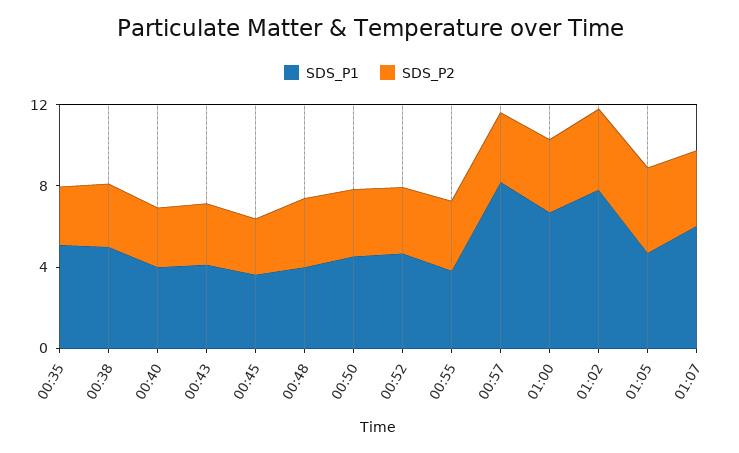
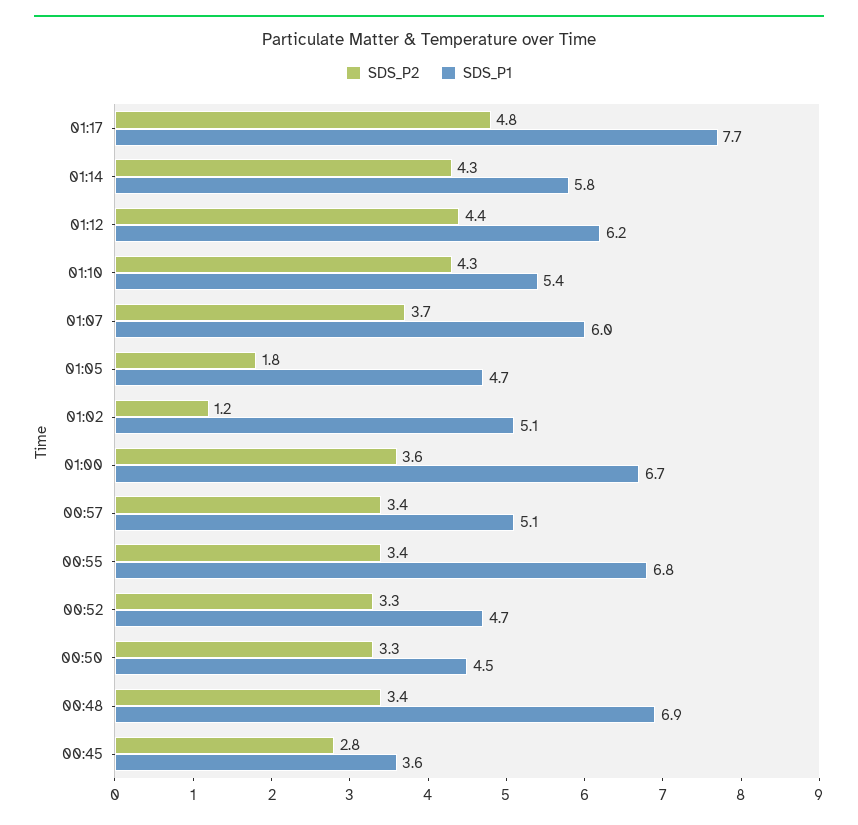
SDS_P1, 00:35: 5 -> none
SDS_P2, 00:35: 3 -> none
SDS_P1, 00:38: 5 -> none
SDS_P2, 00:38: 3 -> none
SDS_P1, 00:40: 4 -> none
SDS_P2, 00:40: 3 -> none
SDS_P1, 00:43: 4 -> none
SDS_P2, 00:43: 3 -> none
SDS_P1, 00:48: 4 -> 6.9
SDS_P1, 00:55: 4 -> 6.8
SDS_P1, 00:57: 8 -> 5.1
SDS_P1, 01:02: 8 -> 5.1
SDS_P2, 01:02: 4 -> 1.2
SDS_P2, 01:05: 4 -> 1.8
SDS_P2, 01:17: none -> 4.8
SDS_P1, 01:17: none -> 7.7
SDS_P2, 01:14: none -> 4.3
SDS_P1, 01:14: none -> 5.8
SDS_P2, 01:12: none -> 4.4
SDS_P1, 01:12: none -> 6.2
SDS_P2, 01:10: none -> 4.3
SDS_P1, 01:10: none -> 5.4

